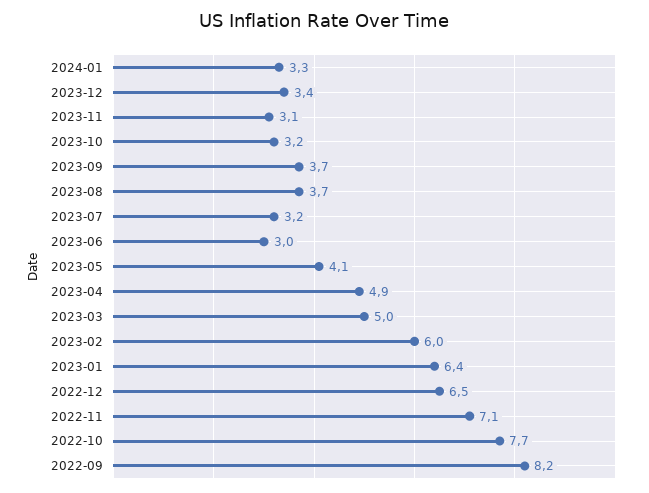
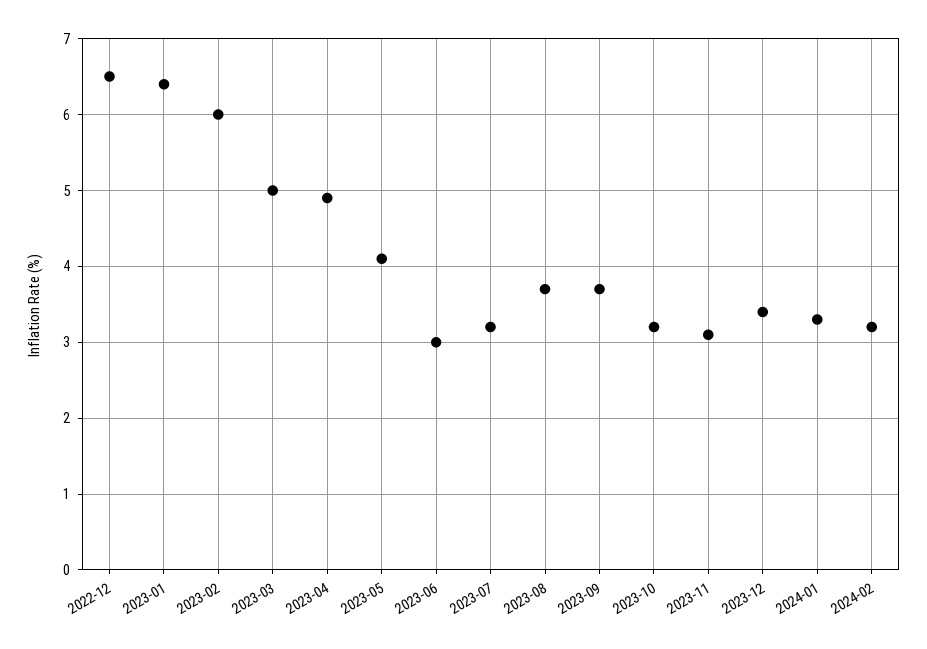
2022-11: 7.1 -> none
2022-10: 7.7 -> none
2022-09: 8.2 -> none
2024-02: none -> 3.2

